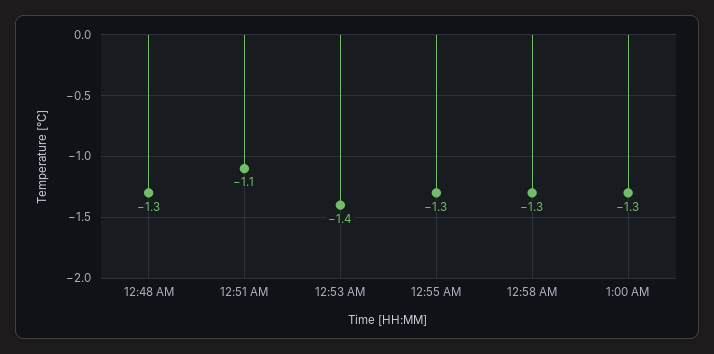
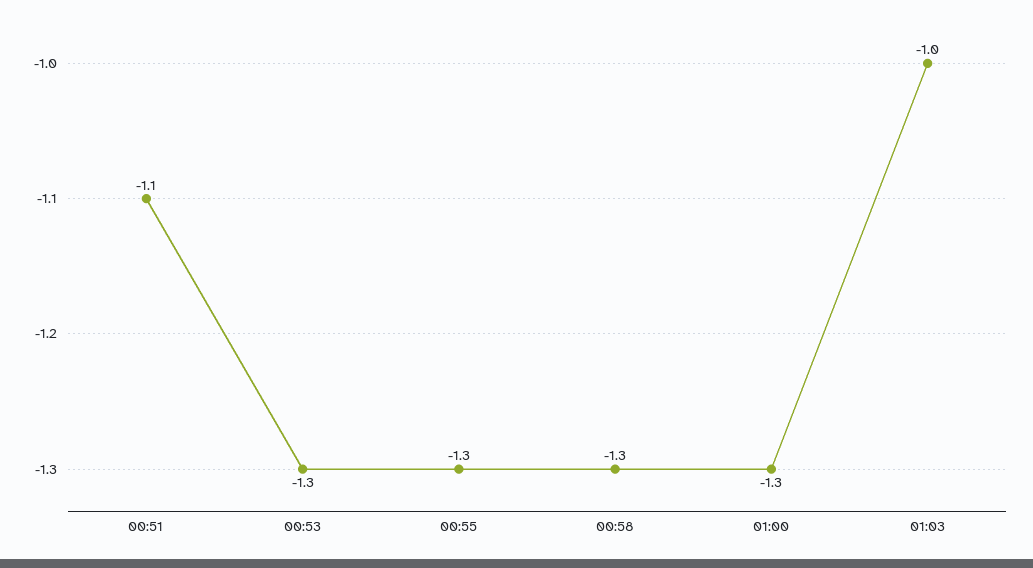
12:48 AM: -1.3 -> none
12:53 AM: -1.4 -> -1.3
01:03: none -> -1

